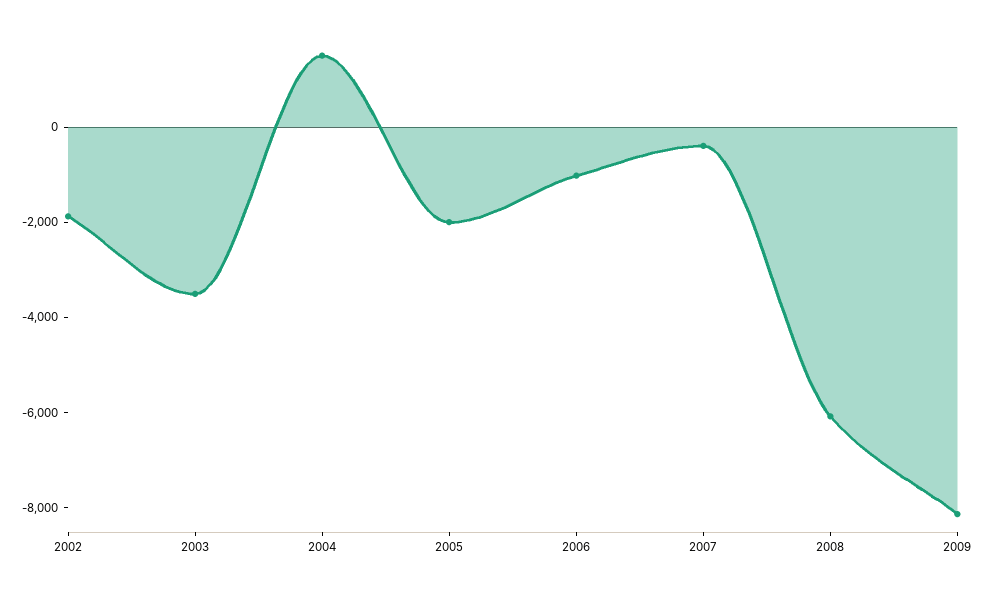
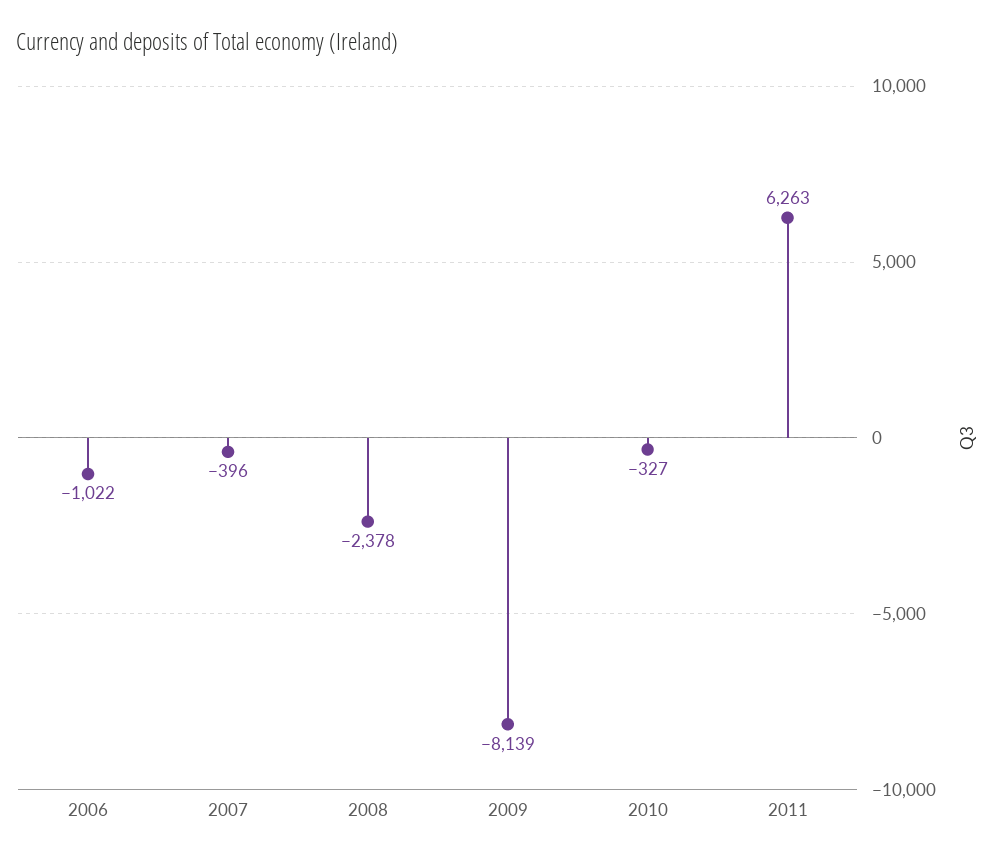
2002: -2000 -> none
2003: -3500 -> none
2004: 1500 -> none
2005: -2000 -> none
2008: -6000 -> -2378
2010: none -> -327
2011: none -> 6263

